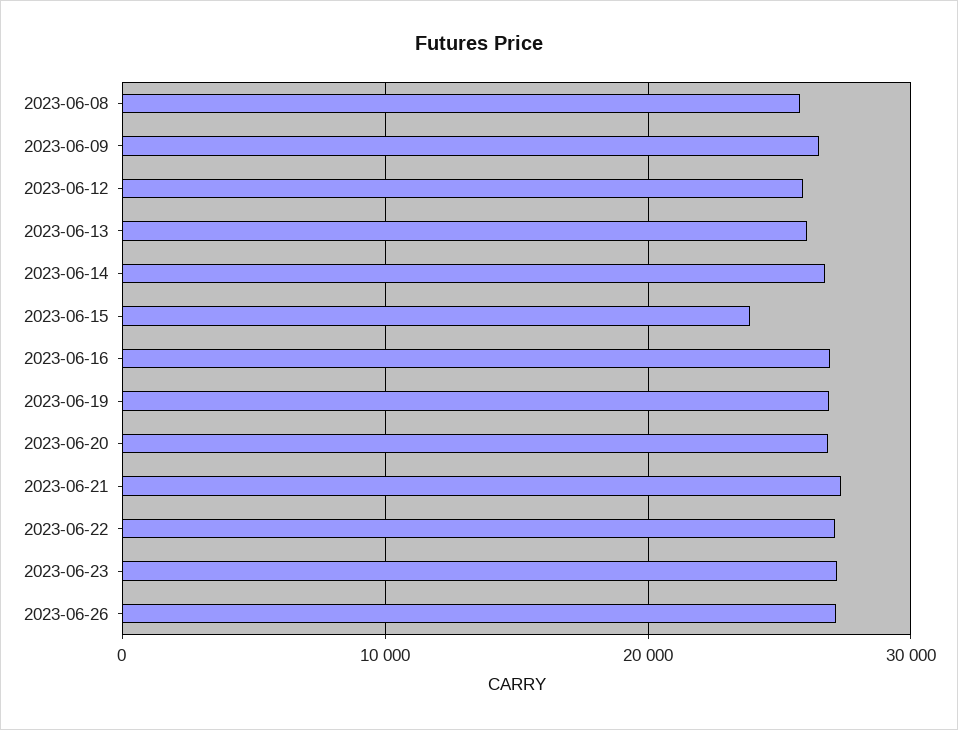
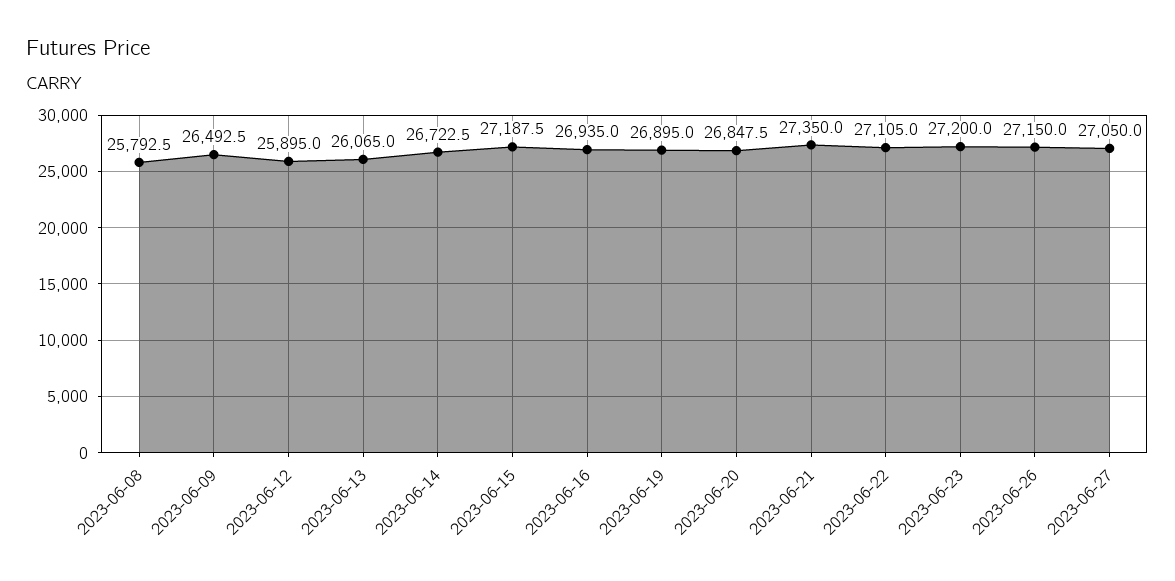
2023-06-15: 24000 -> 27187.5
2023-06-27: none -> 27050

